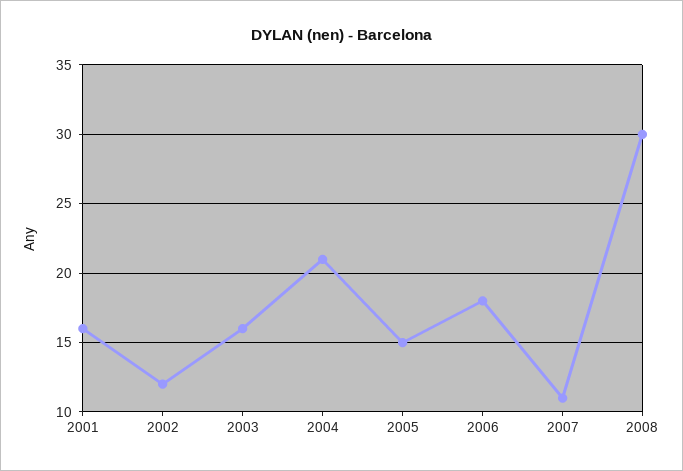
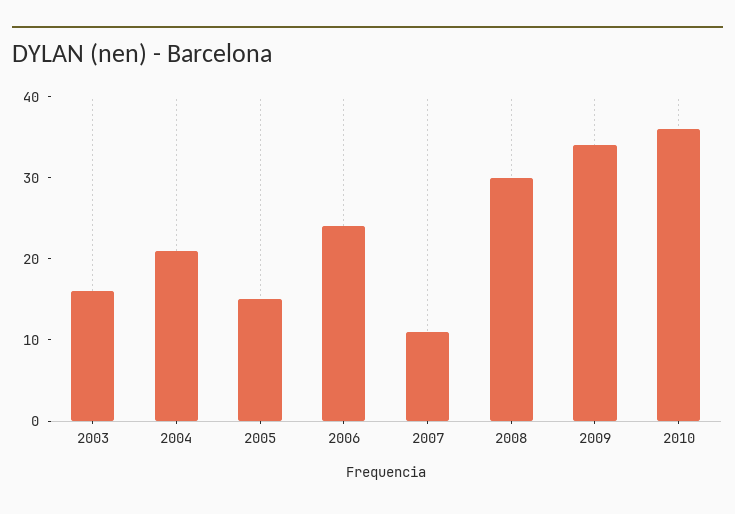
2001: 16 -> none
2002: 12 -> none
2006: 18 -> 24
2009: none -> 34
2010: none -> 36

